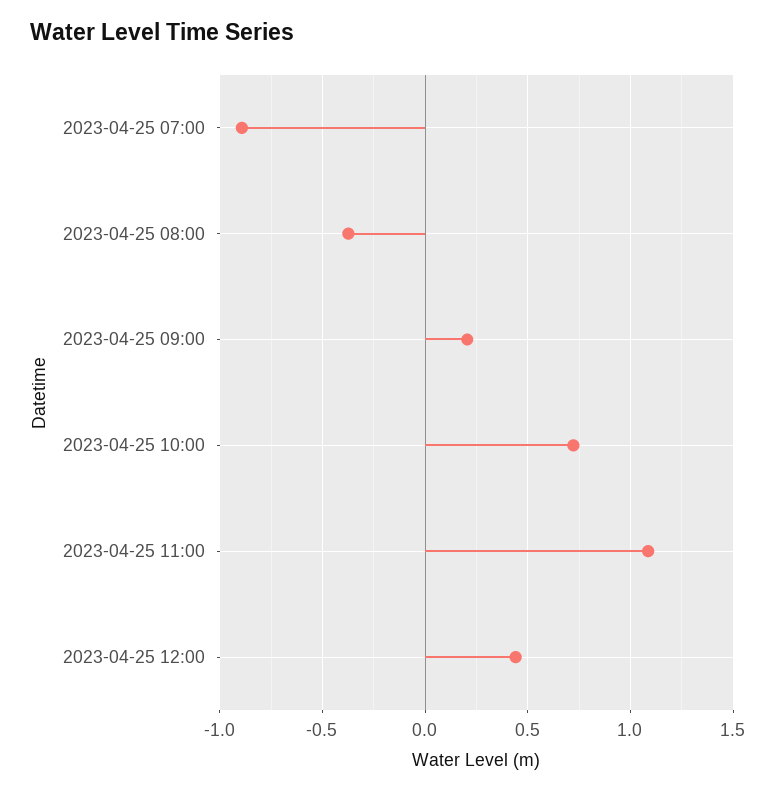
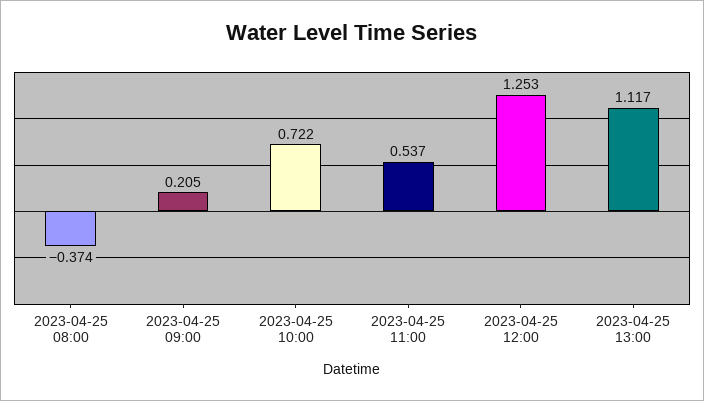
2023-04-25 07:00: -0.9 -> none
2023-04-25 11:00: 1.1 -> 0.537
2023-04-25 12:00: 0.45 -> 1.253
2023-04-25 13:00: none -> 1.117

